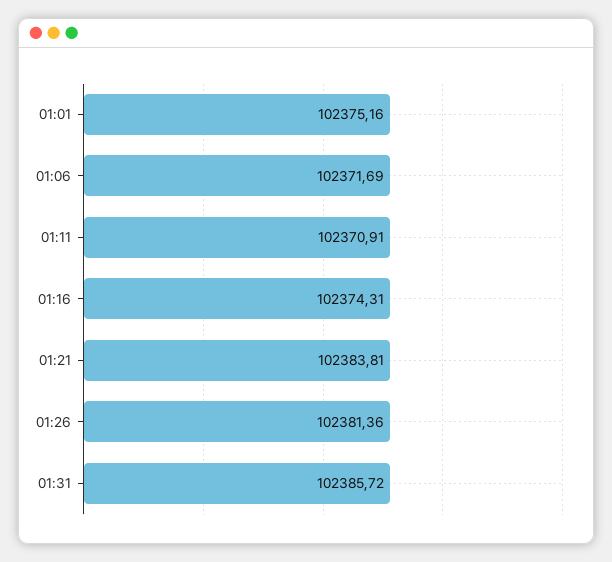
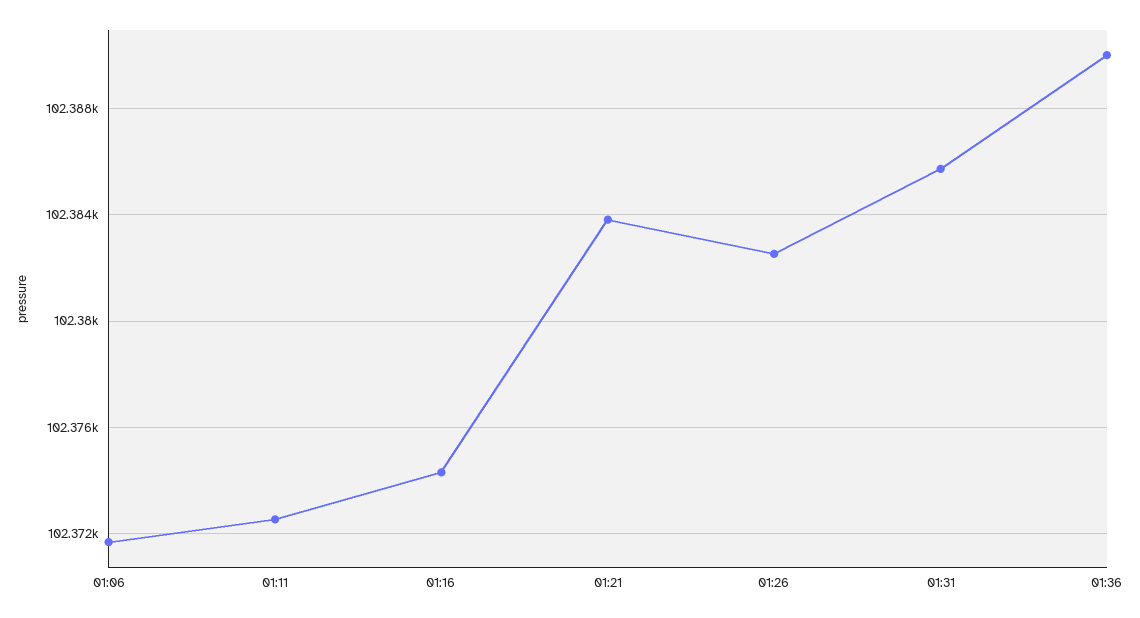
01:01: 102375.16 -> none
01:11: 102370.91 -> 102372.5
01:26: 102381.36 -> 102382.5
01:36: none -> 102390

